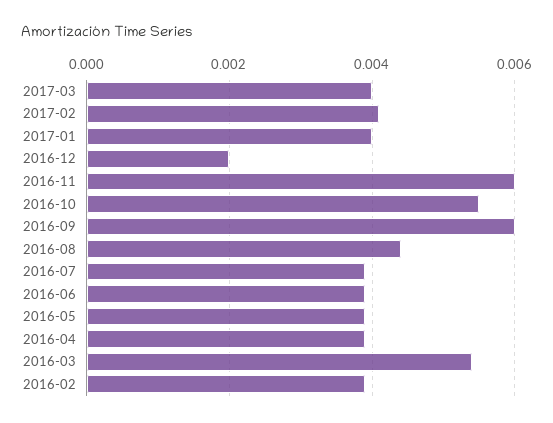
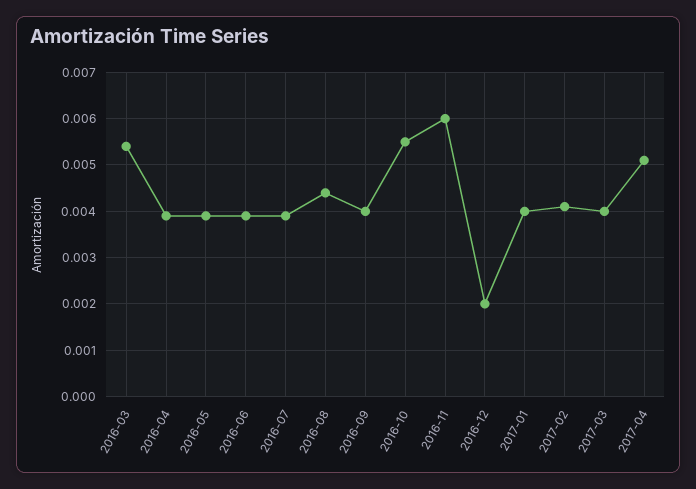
2016-09: 0.006 -> 0.004
2016-02: 0.004 -> none
2017-04: none -> 0.005

